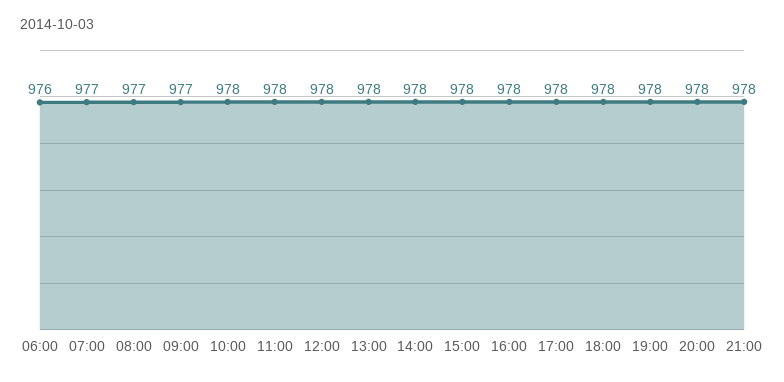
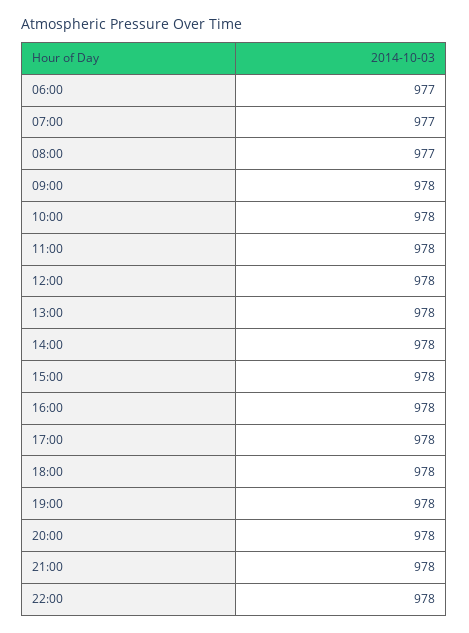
06:00: 976 -> 977
09:00: 977 -> 978
22:00: none -> 978

